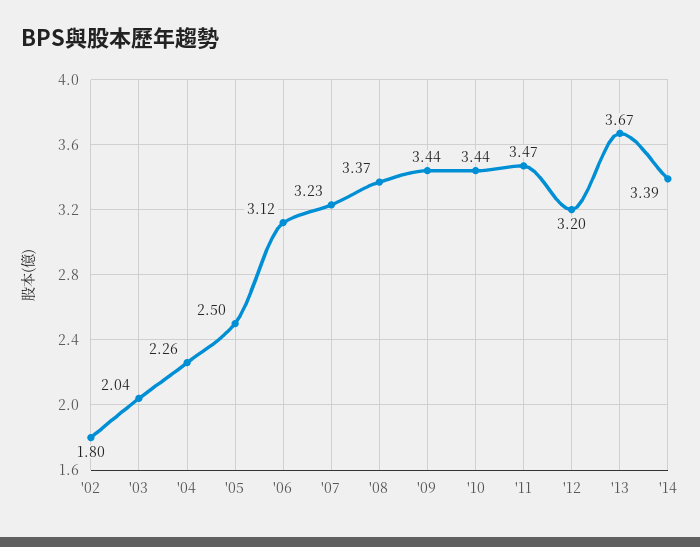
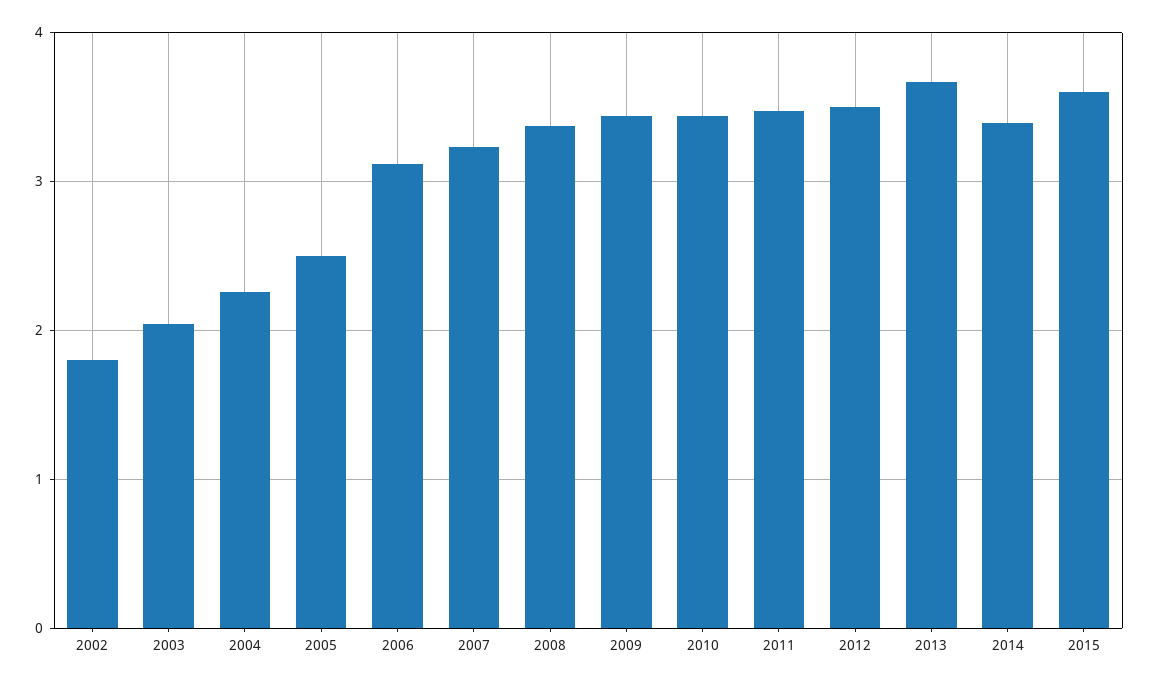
'12: 3.2 -> 3.5
2015: none -> 3.6

